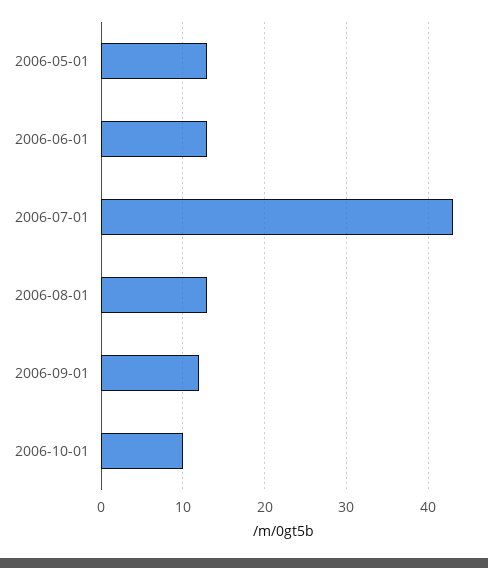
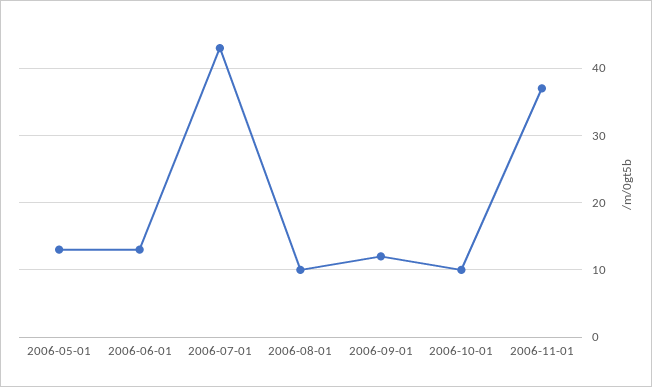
2006-08-01: 13 -> 10
2006-11-01: none -> 37

